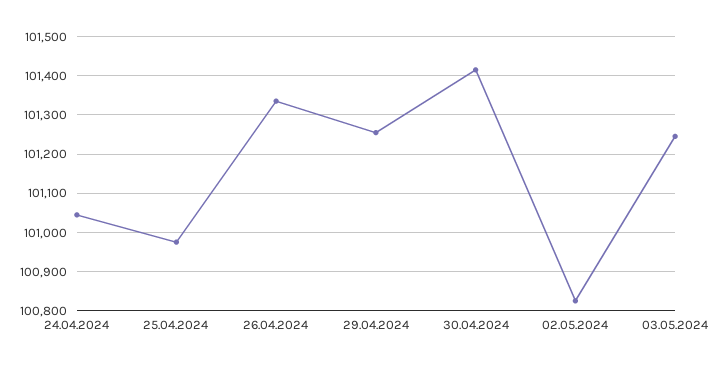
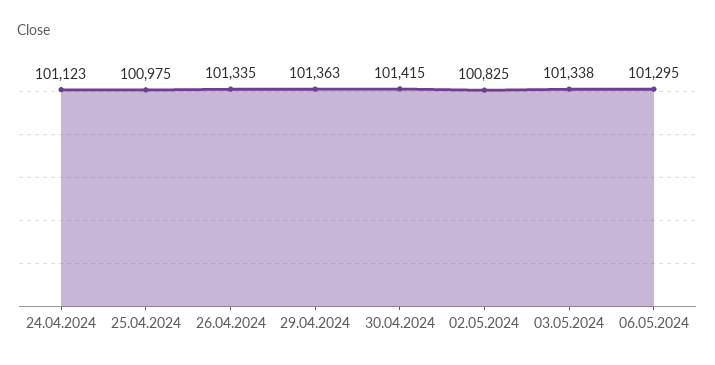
24.04.2024: 101040 -> 101123
29.04.2024: 101260 -> 101363
03.05.2024: 101240 -> 101338
06.05.2024: none -> 101295

